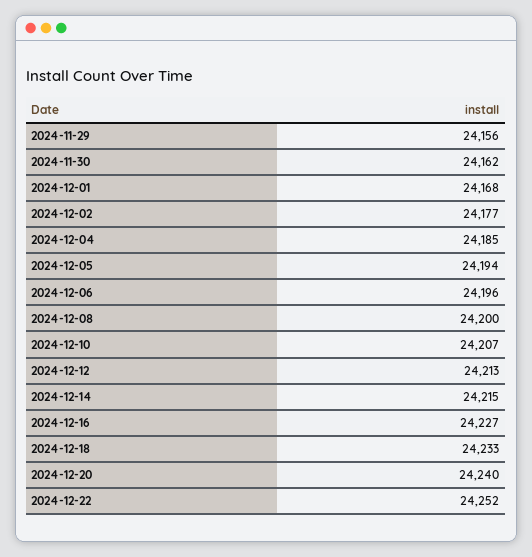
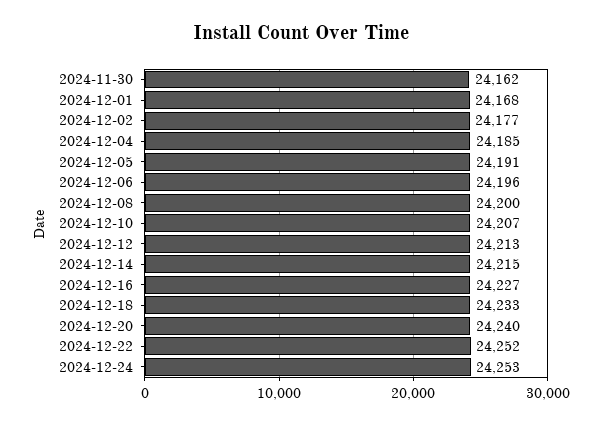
2024-11-29: 24156 -> none
2024-12-05: 24194 -> 24191
2024-12-24: none -> 24253

